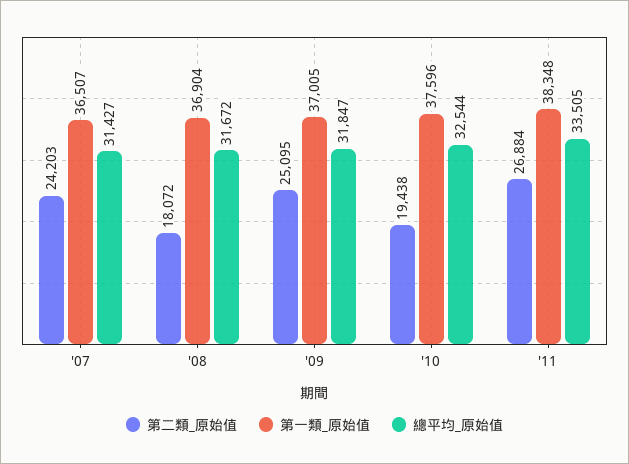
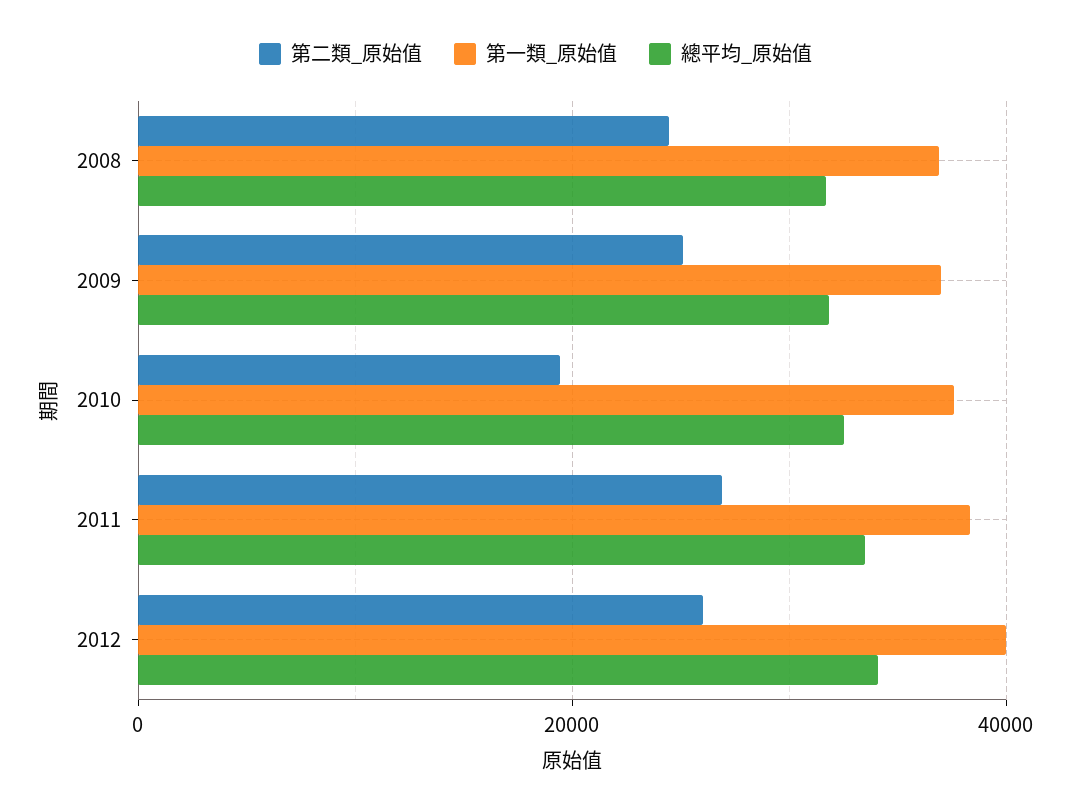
第二類_原始值, '07: 24203 -> none
第一類_原始值, '07: 36507 -> none
總平均_原始值, '07: 31427 -> none
第二類_原始值, '08: 18072 -> 24000
第二類_原始值, 2012: none -> 26000
第一類_原始值, 2012: none -> 40000
總平均_原始值, 2012: none -> 34000

